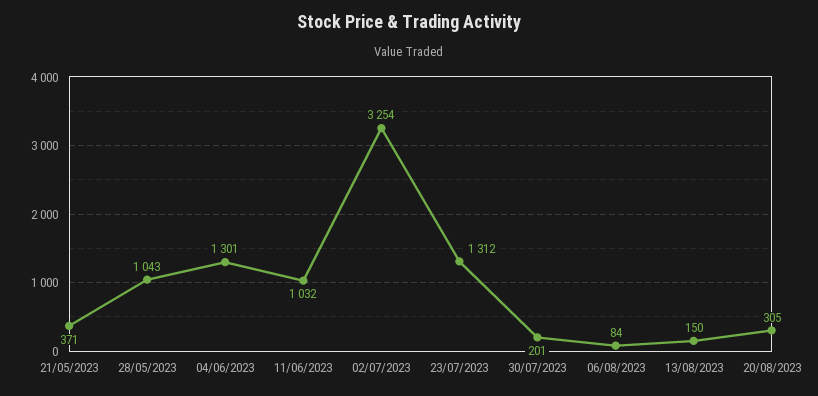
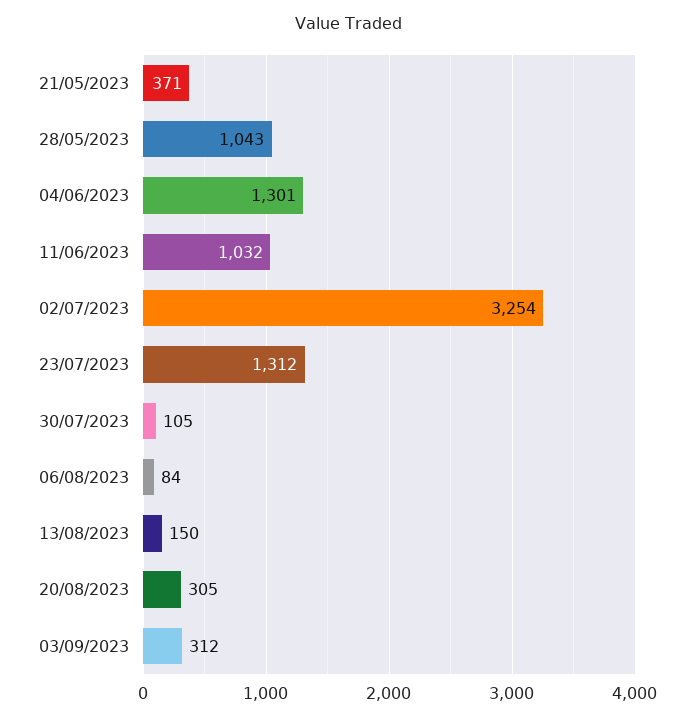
30/07/2023: 201 -> 105
03/09/2023: none -> 312

